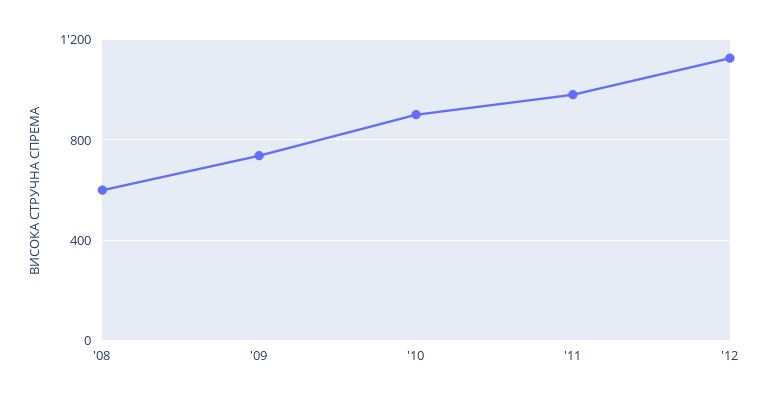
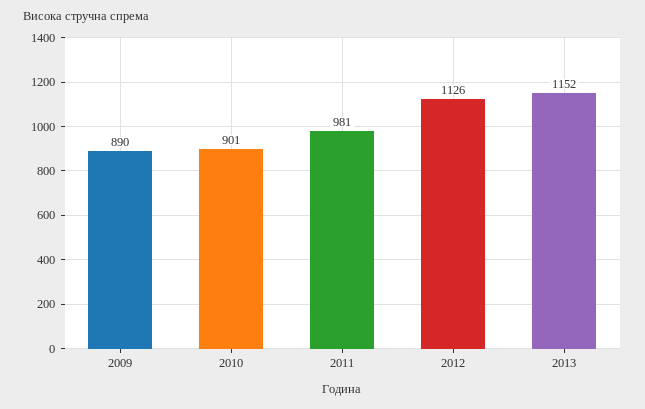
'08: 600 -> none
'09: 750 -> 890
2013: none -> 1152

